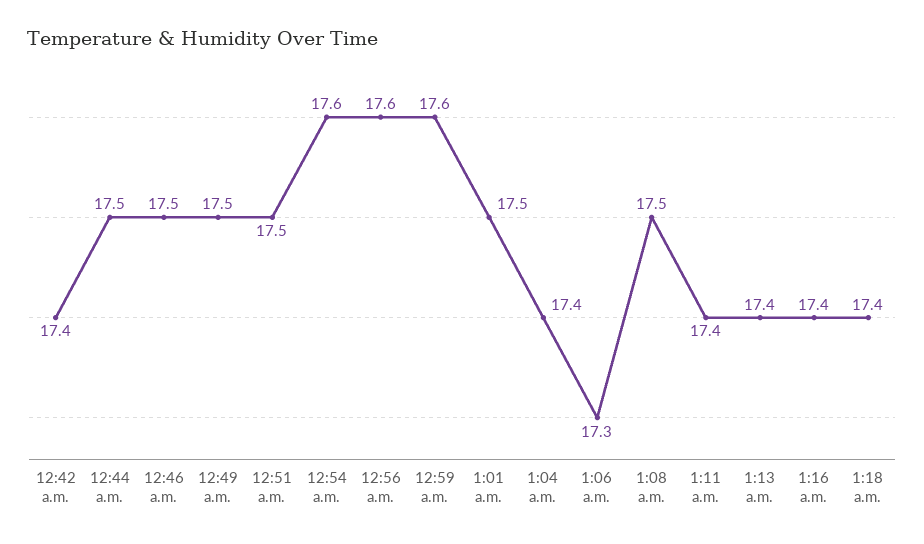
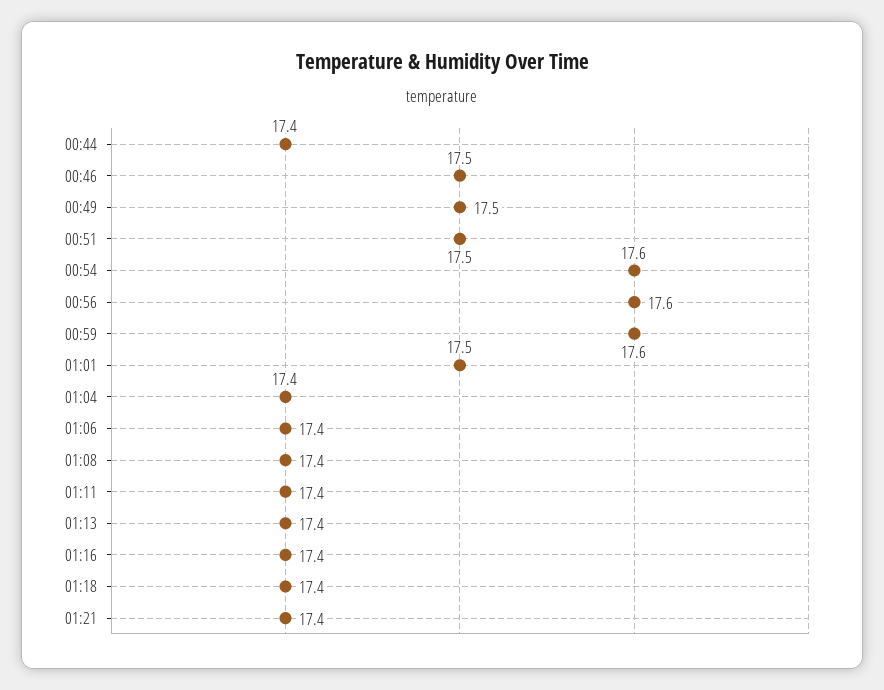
12:42 a.m.: 17.4 -> none
12:44 a.m.: 17.5 -> 17.4
1:06 a.m.: 17.3 -> 17.4
1:08 a.m.: 17.5 -> 17.4
01:21: none -> 17.4

